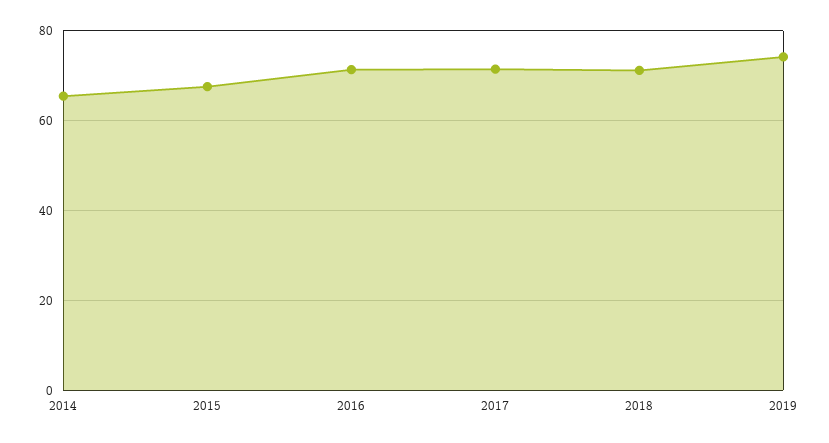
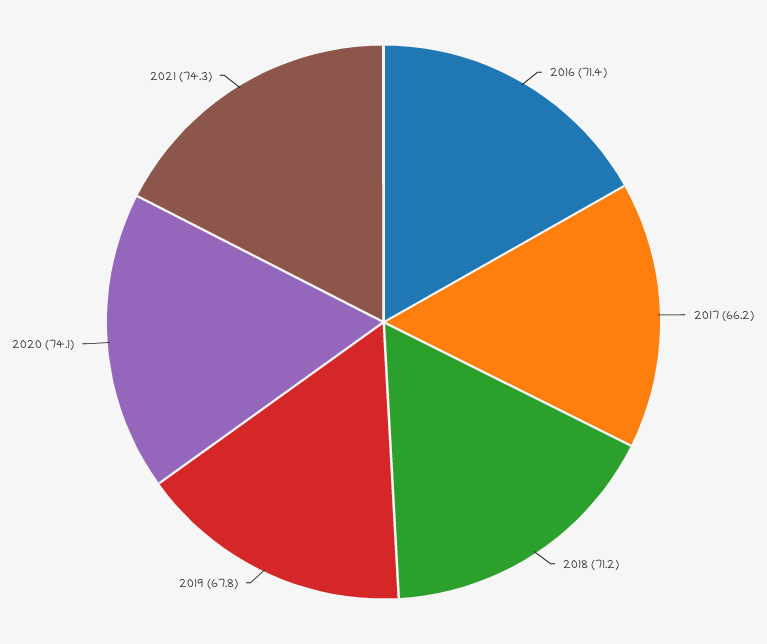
2014: 66 -> none
2015: 68 -> none
2017: 72 -> 66.2
2019: 74 -> 67.8
2020: none -> 74.1
2021: none -> 74.3

